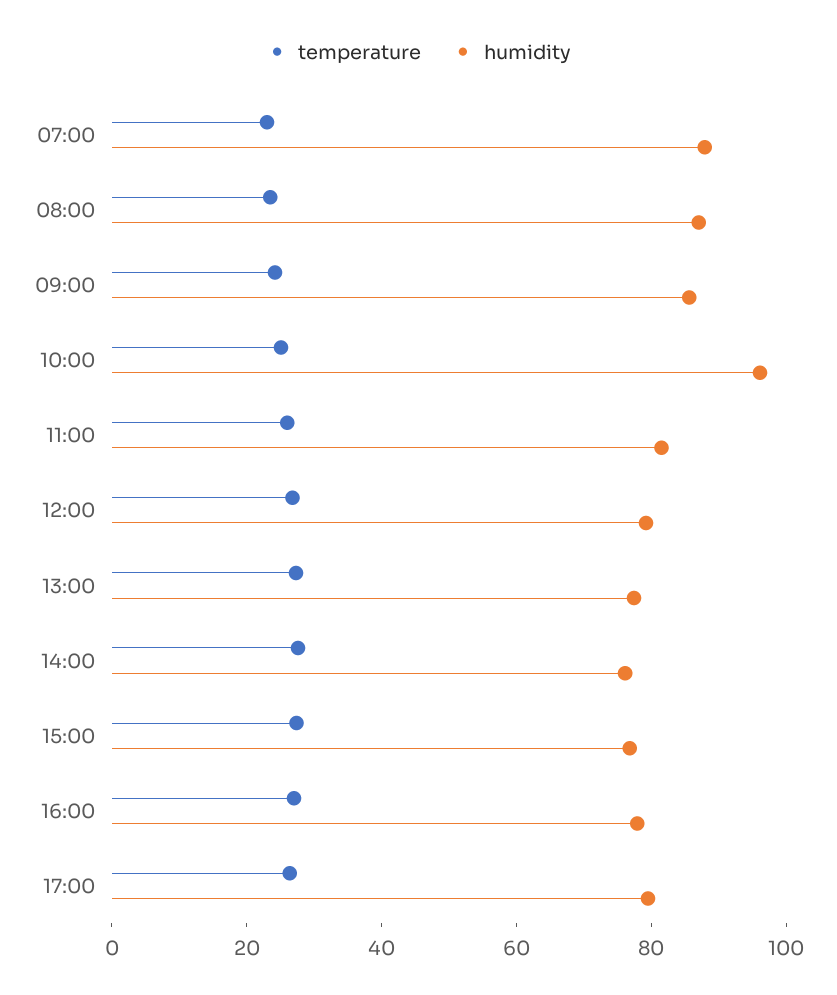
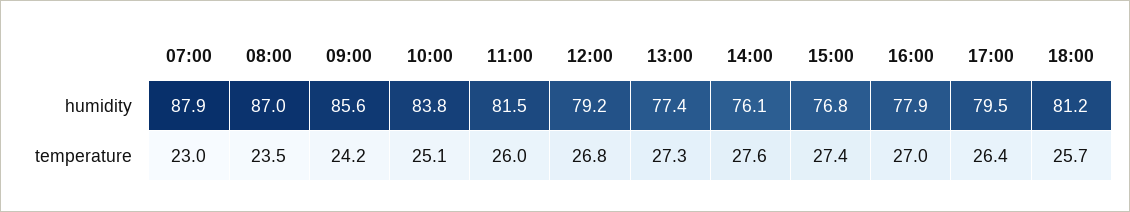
humidity, 10:00: 95 -> 83.8
humidity, 18:00: none -> 81.2
temperature, 18:00: none -> 25.7

